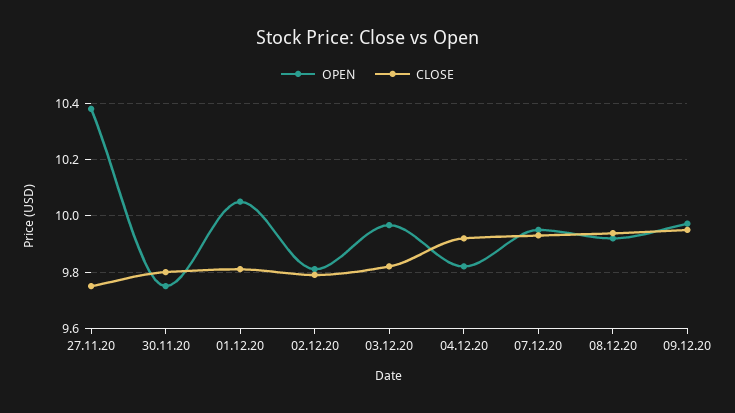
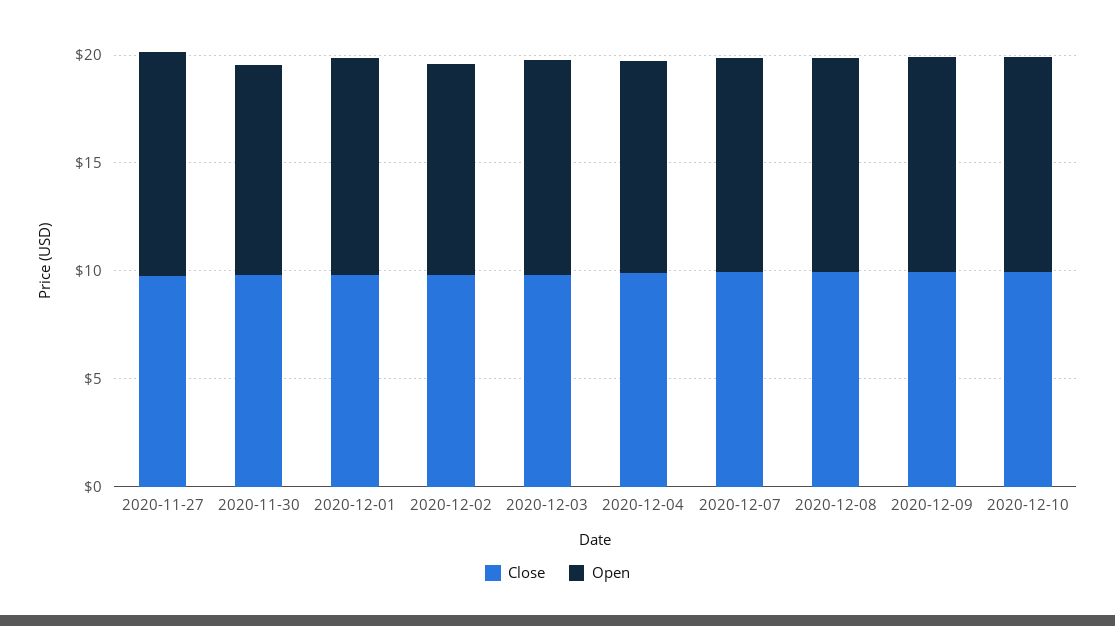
CLOSE, 2020-12-10: none -> 10
OPEN, 2020-12-10: none -> 10

